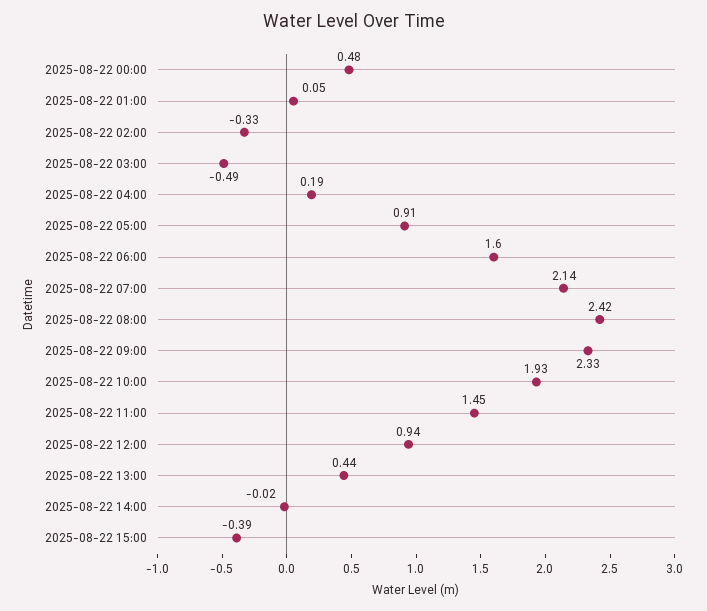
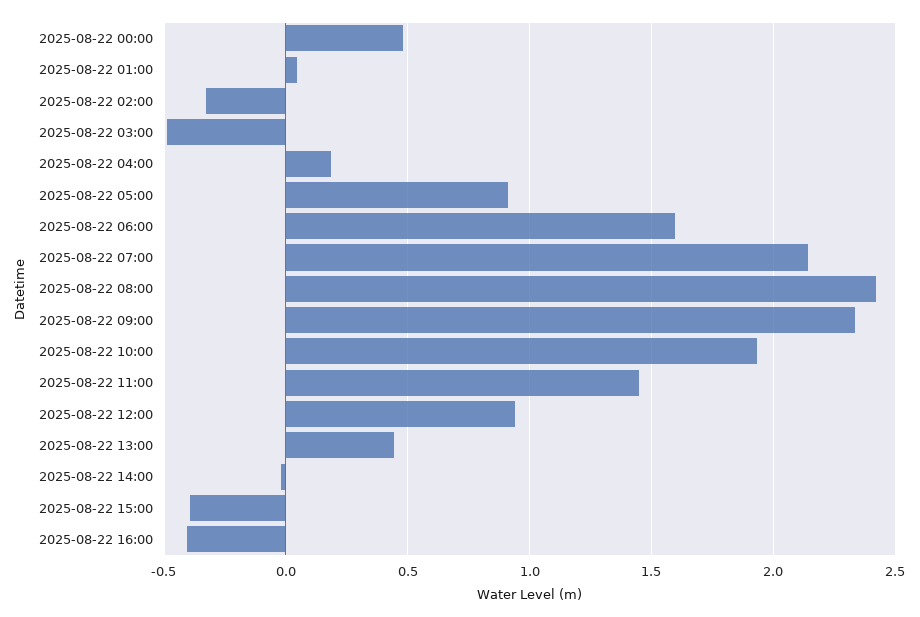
2025-08-22 16:00: none -> -0.4

